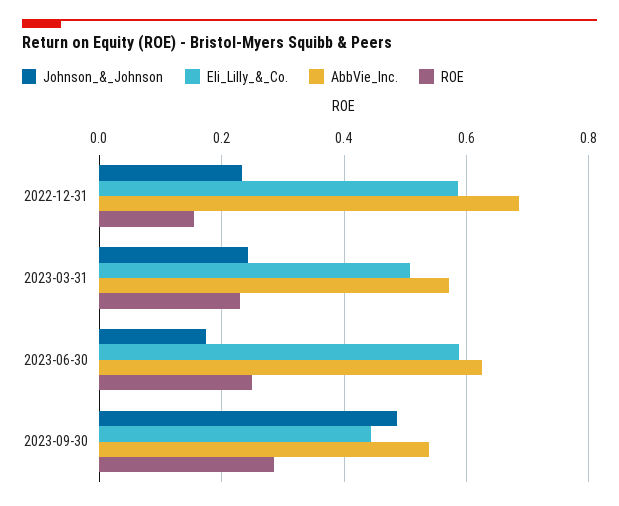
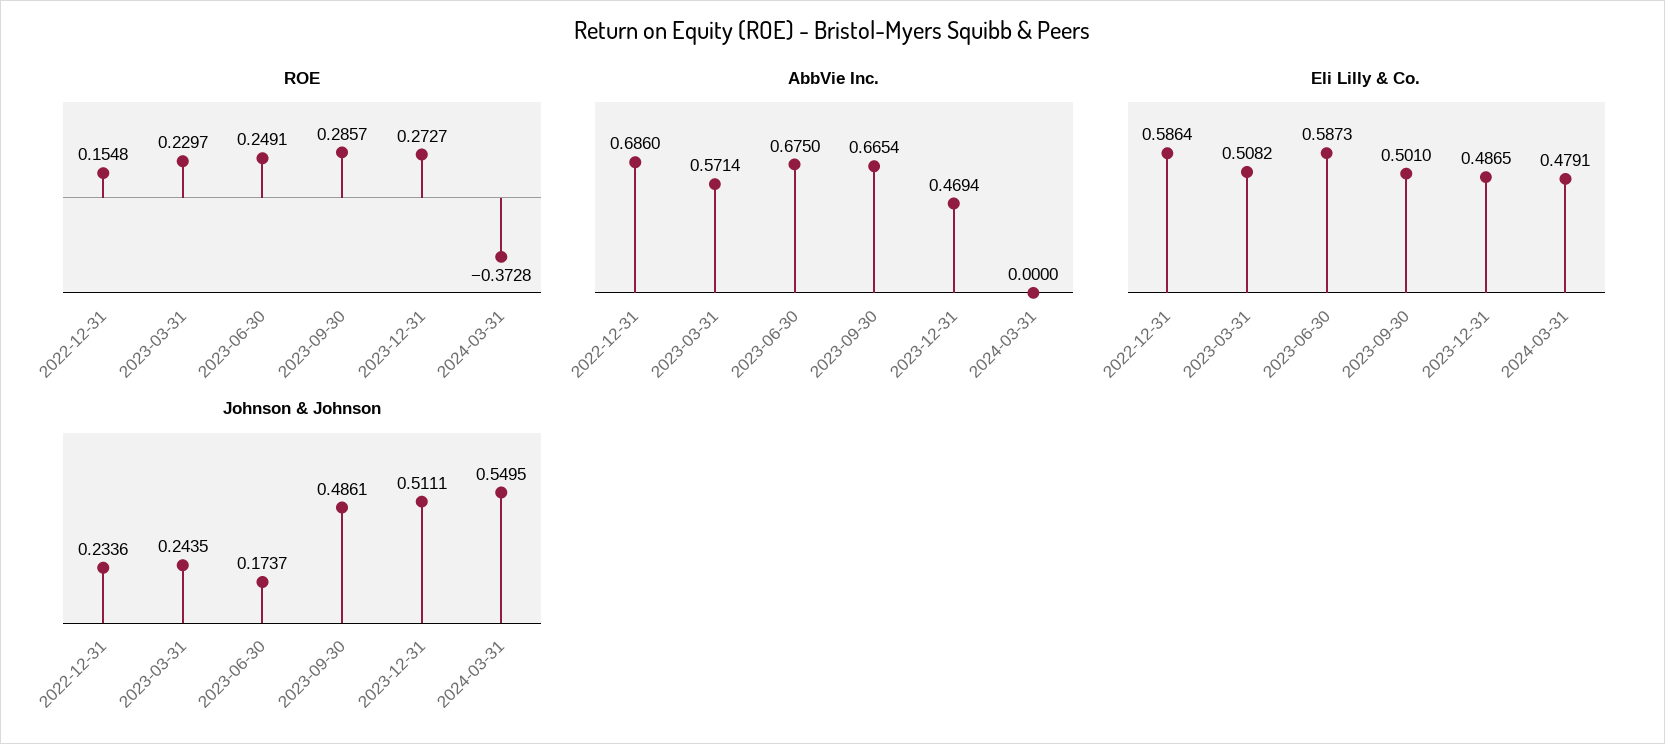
AbbVie_Inc., 2023-06-30: 0.62 -> 0.675
Eli_Lilly_&_Co., 2023-09-30: 0.44 -> 0.501
AbbVie_Inc., 2023-09-30: 0.54 -> 0.6654
ROE, 2023-12-31: none -> 0.2727
ROE, 2024-03-31: none -> -0.3728
AbbVie_Inc., 2023-12-31: none -> 0.4694
AbbVie_Inc., 2024-03-31: none -> 0
Eli_Lilly_&_Co., 2023-12-31: none -> 0.4865
Eli_Lilly_&_Co., 2024-03-31: none -> 0.4791
Johnson_&_Johnson, 2023-12-31: none -> 0.5111
Johnson_&_Johnson, 2024-03-31: none -> 0.5495

